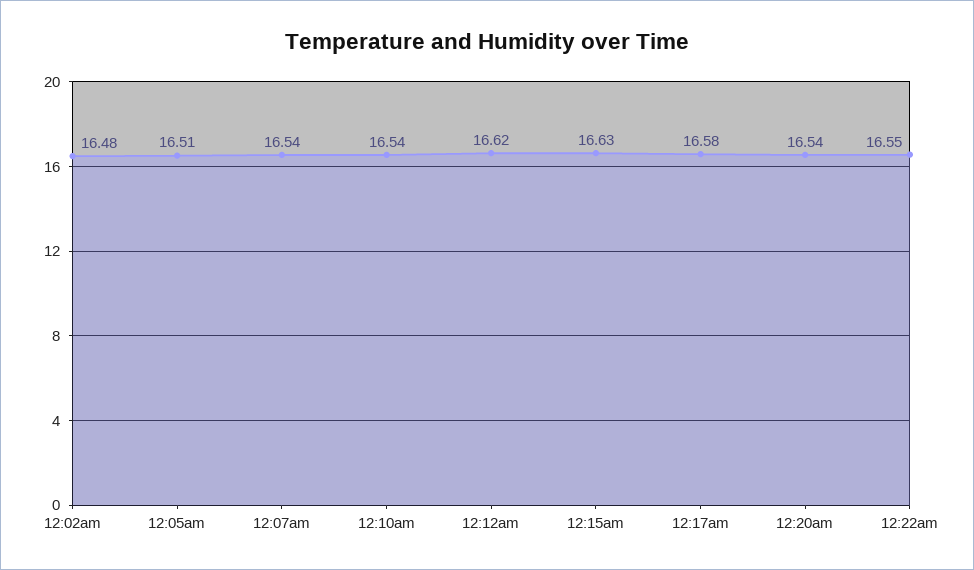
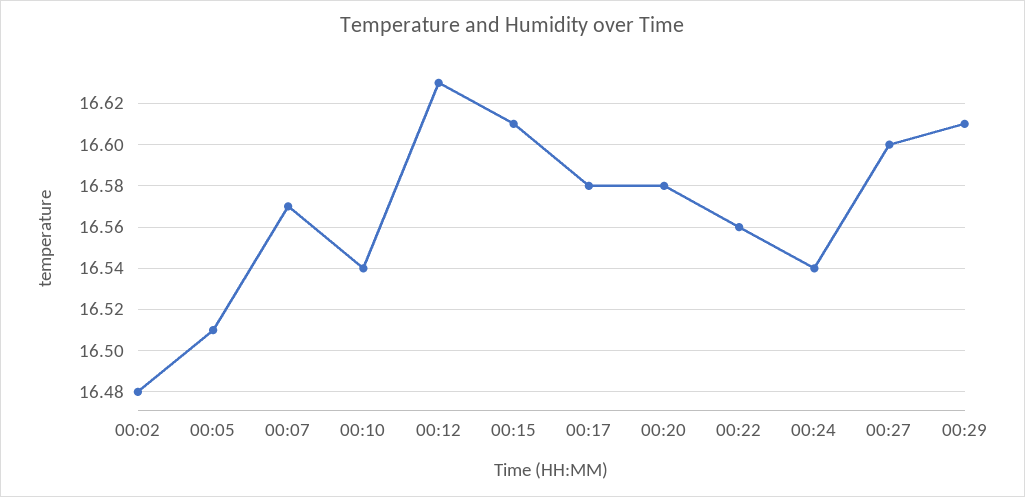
12:07am: 16.54 -> 16.57
12:12am: 16.62 -> 16.63
12:15am: 16.63 -> 16.61
12:20am: 16.54 -> 16.58
12:22am: 16.55 -> 16.56
00:24: none -> 16.54
00:27: none -> 16.6
00:29: none -> 16.61

